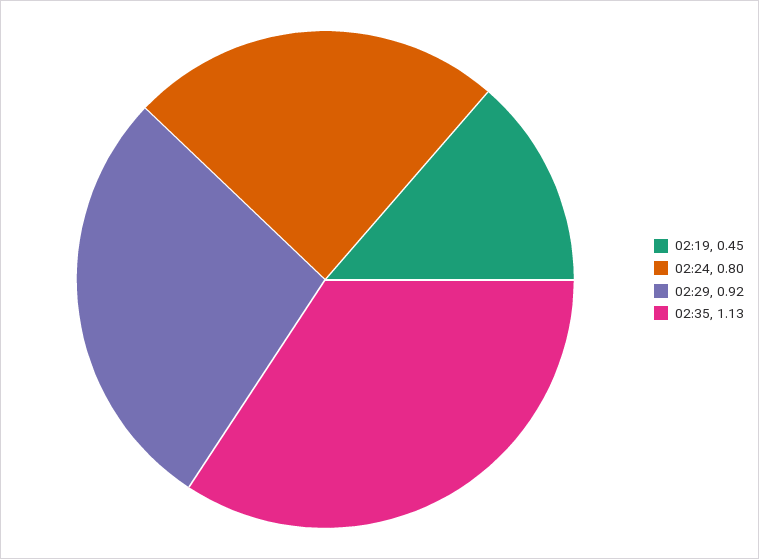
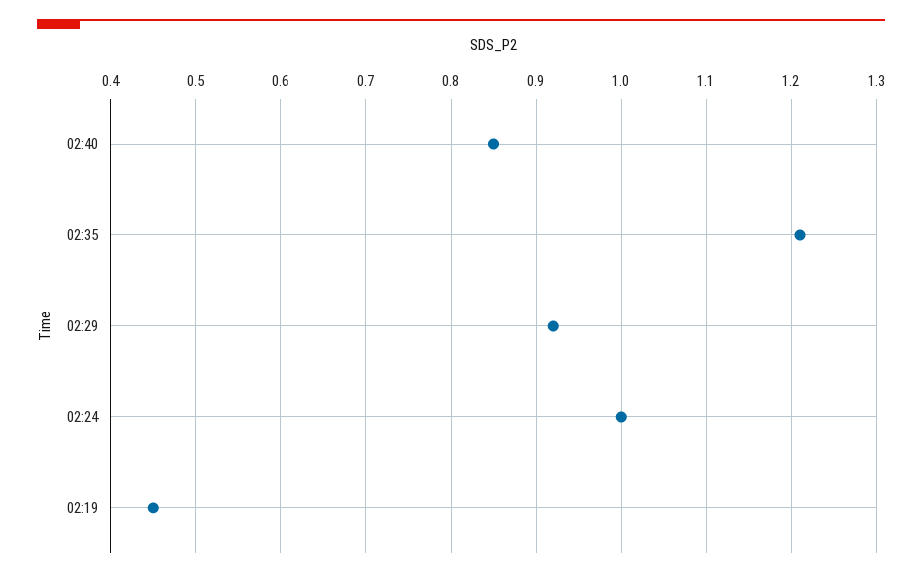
02:24: 0.8 -> 1
02:35: 1.13 -> 1.21
02:40: none -> 0.85

